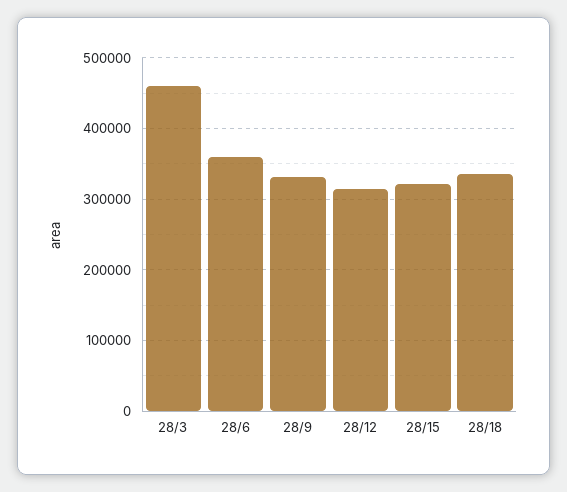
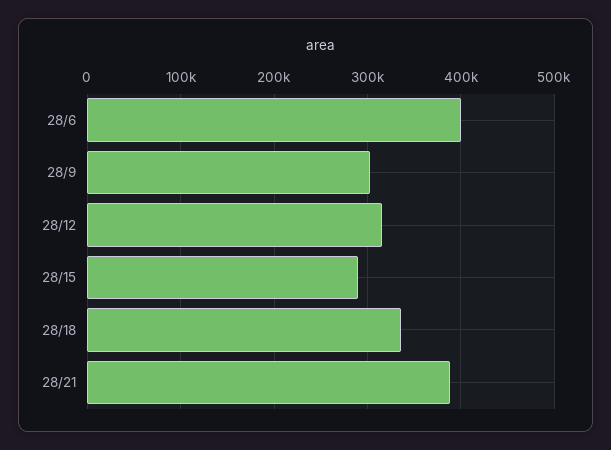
28/3: 460000 -> none
28/6: 360000 -> 400000
28/9: 330000 -> 300000
28/15: 320000 -> 290000
28/21: none -> 390000

